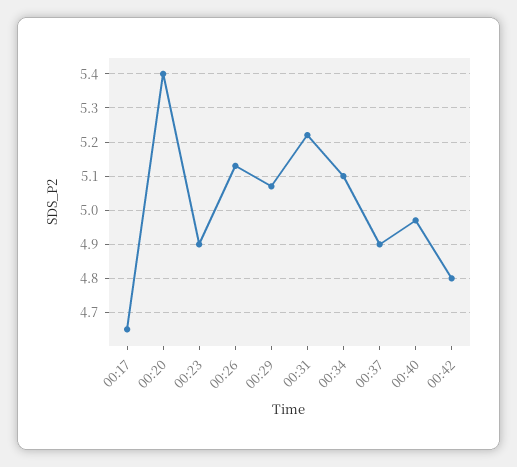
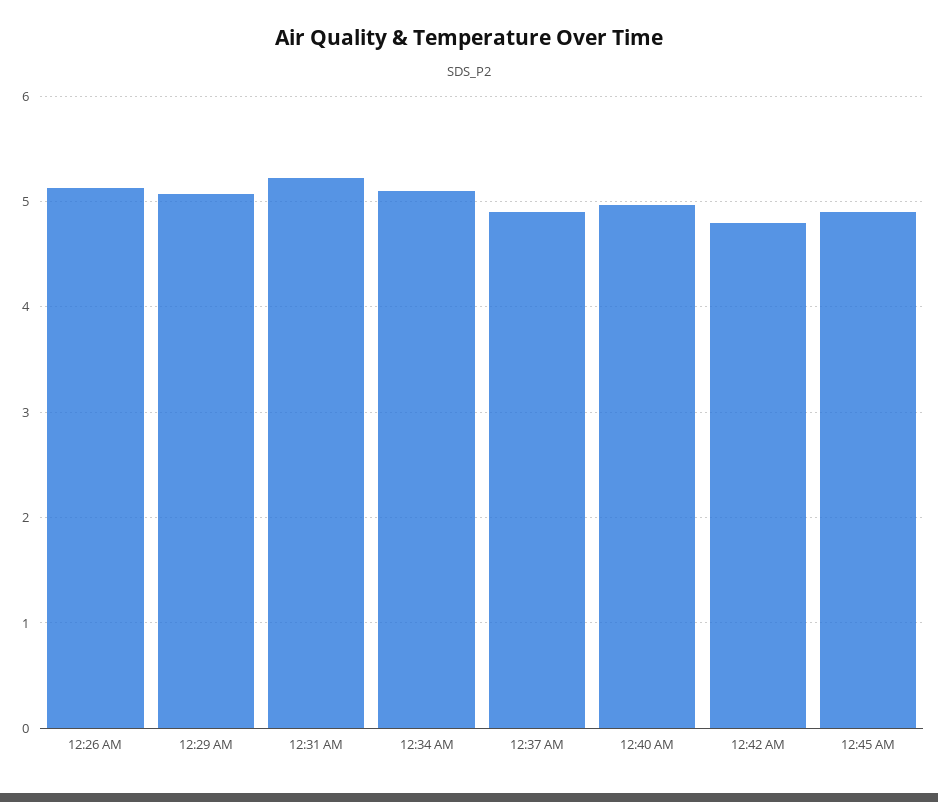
00:17: 4.65 -> none
00:20: 5.4 -> none
00:23: 4.9 -> none
12:45 AM: none -> 4.9

